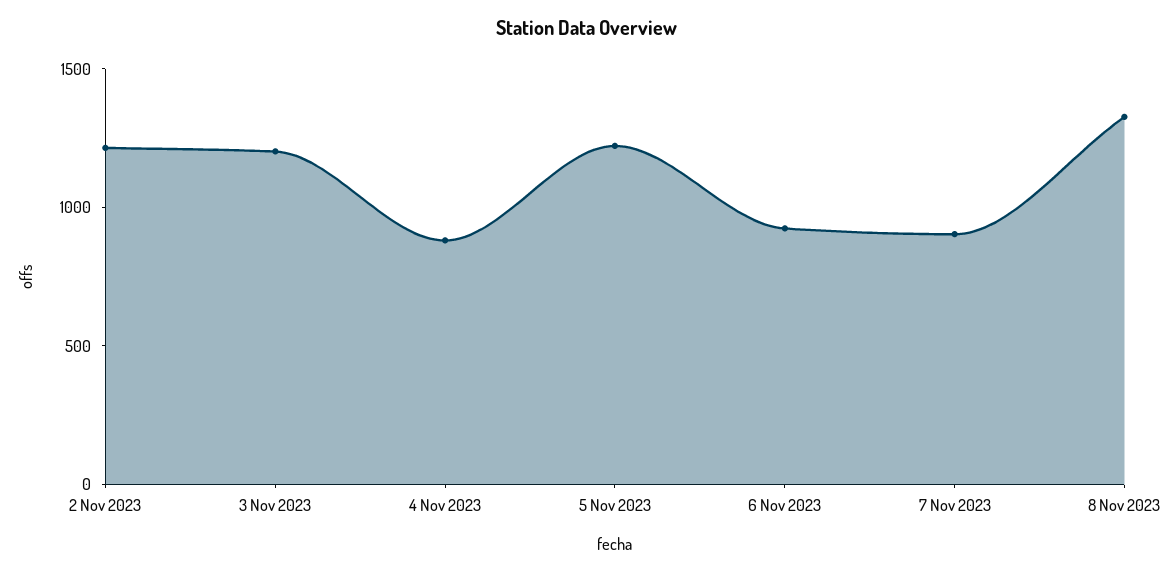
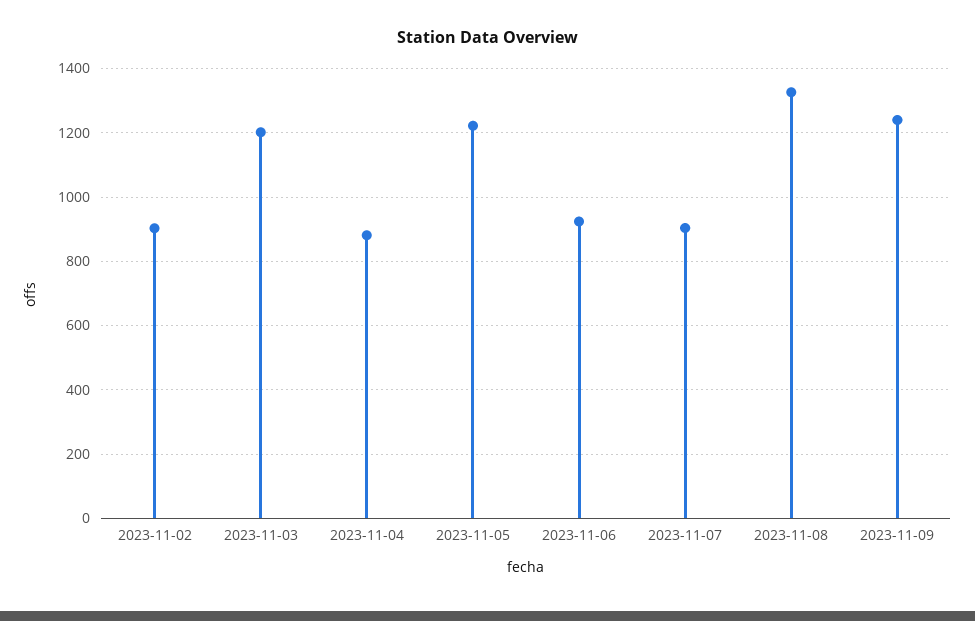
2 Nov 2023: 1200 -> 900
2023-11-09: none -> 1240

